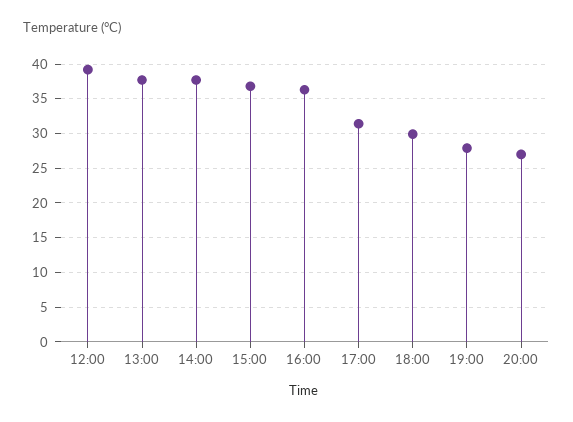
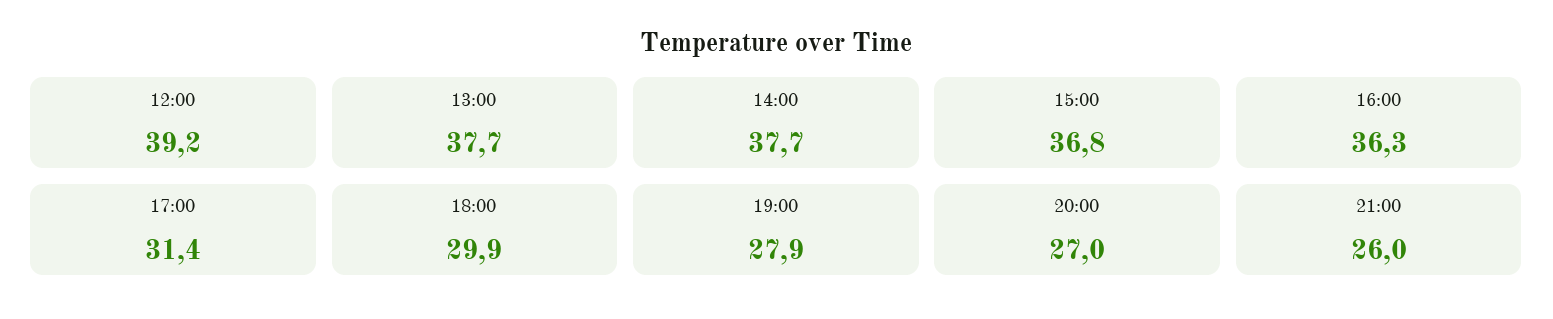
21:00: none -> 26

